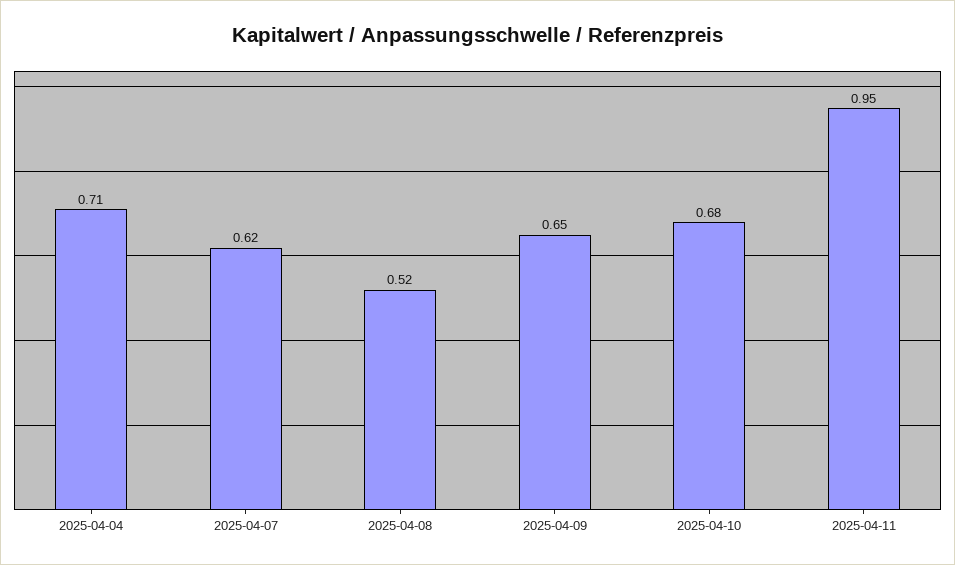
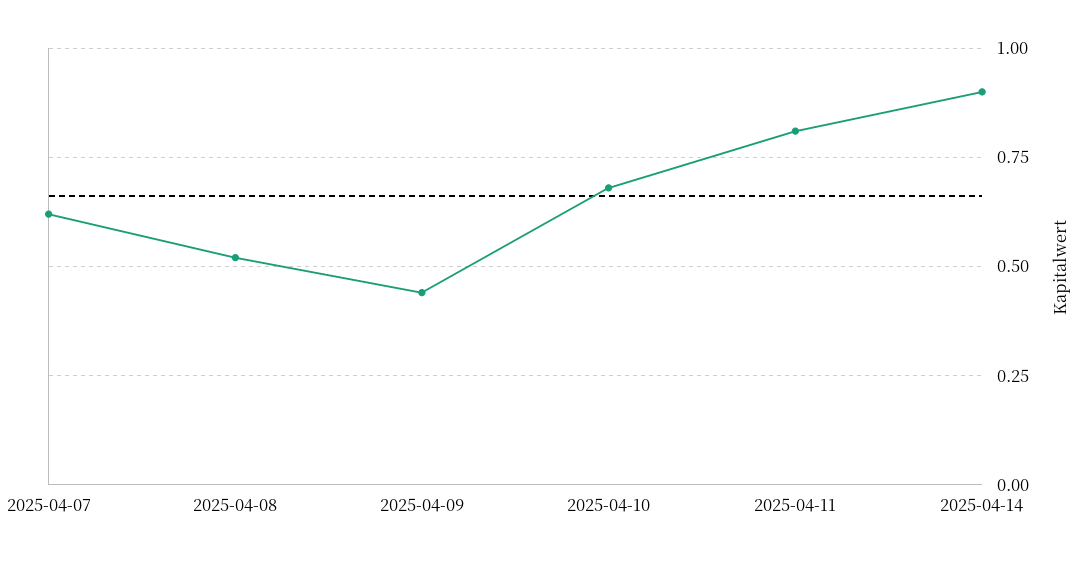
2025-04-04: 0.71 -> none
2025-04-09: 0.65 -> 0.45
2025-04-11: 0.95 -> 0.8
2025-04-14: none -> 0.9

